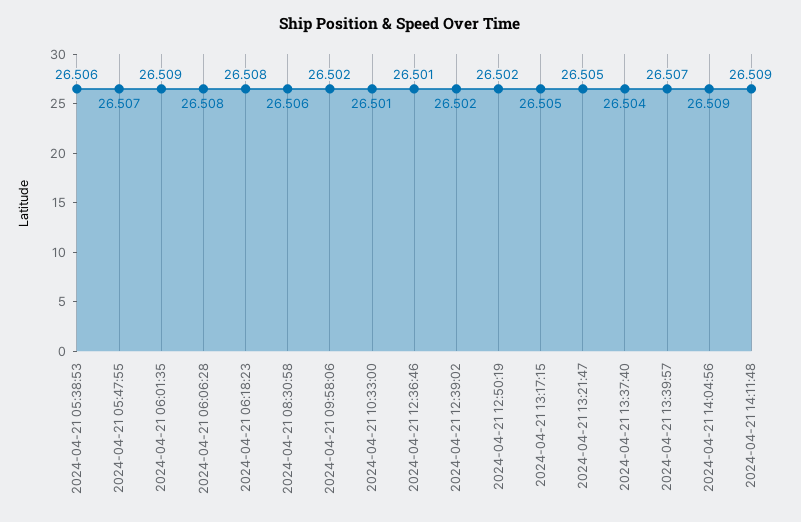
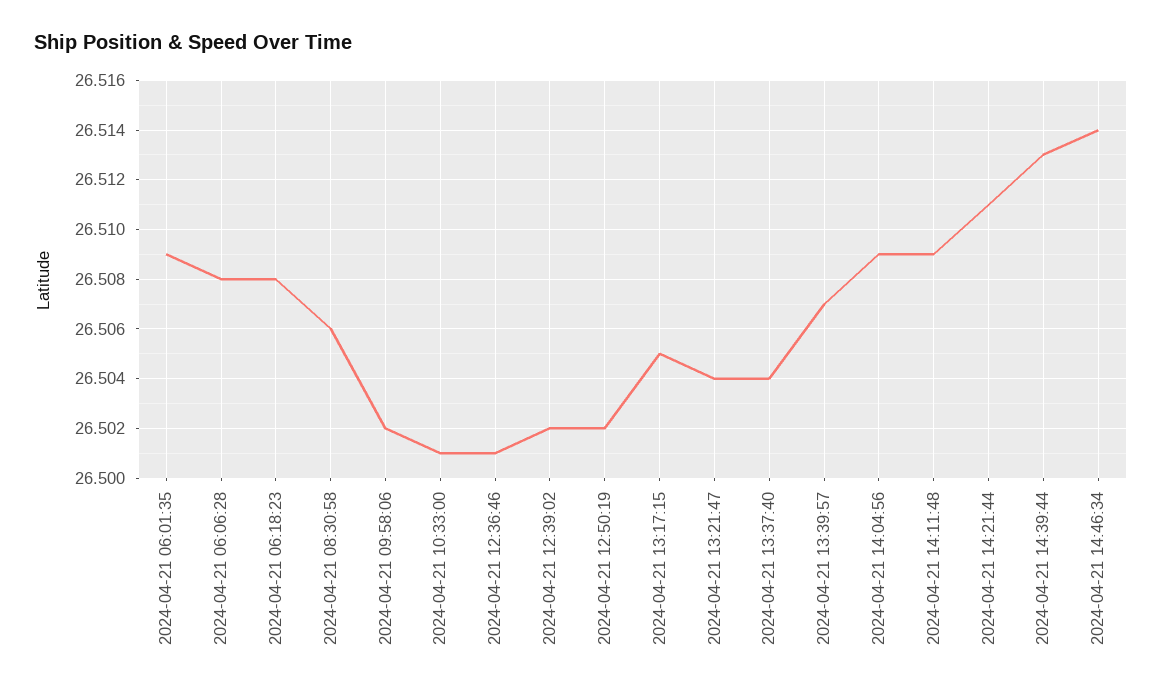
2024-04-21 05:38:53: 26.506 -> none
2024-04-21 05:47:55: 26.507 -> none
2024-04-21 13:21:47: 26.505 -> 26.504
2024-04-21 14:21:44: none -> 26.511
2024-04-21 14:39:44: none -> 26.513
2024-04-21 14:46:34: none -> 26.514

